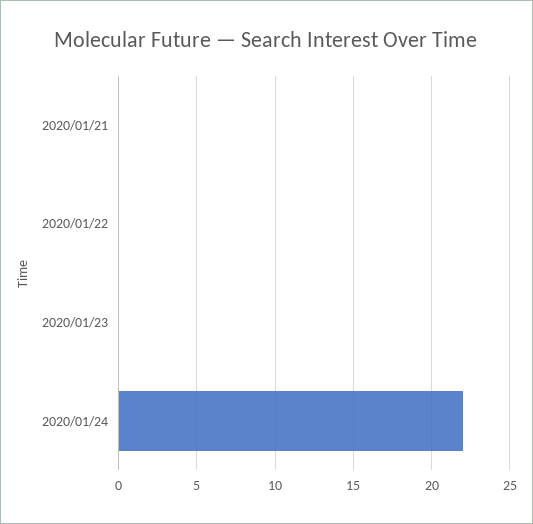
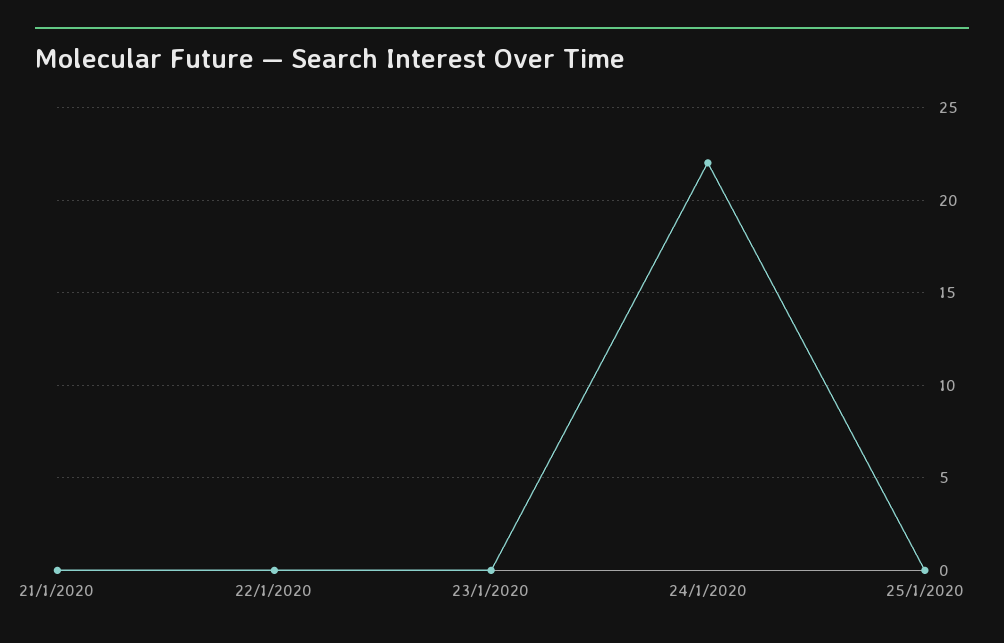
25/1/2020: none -> 0

